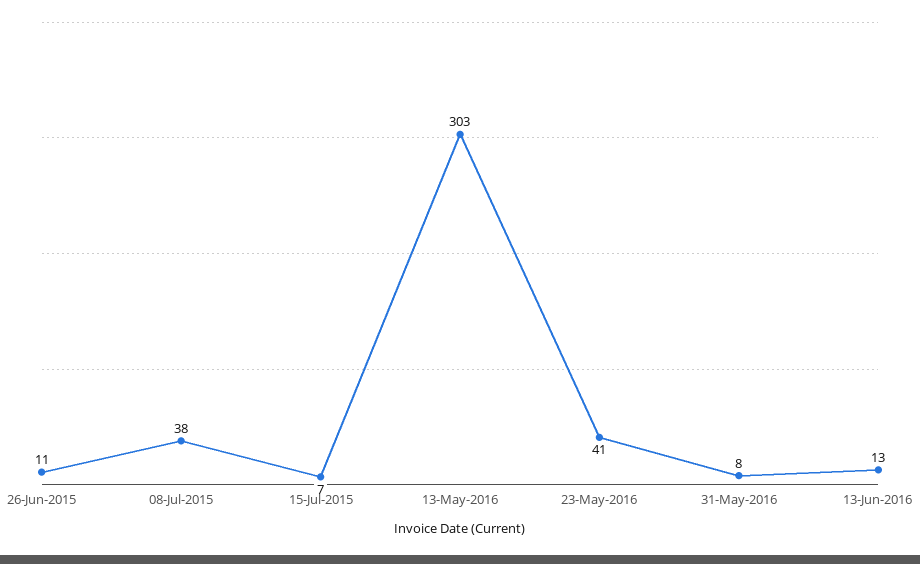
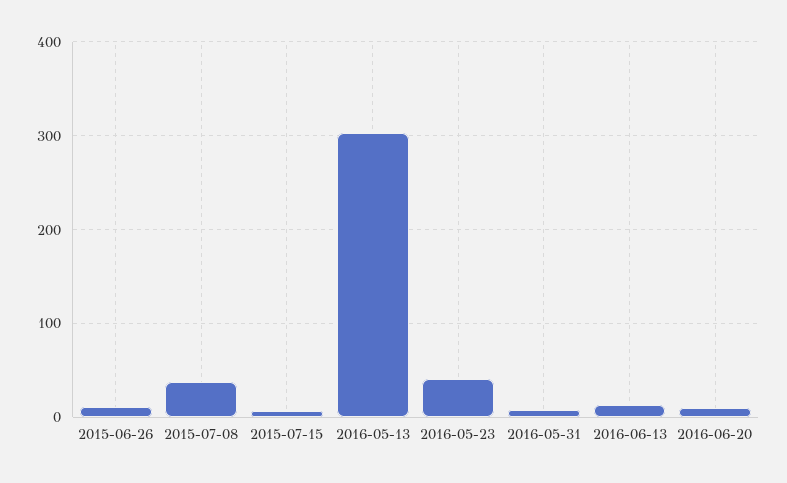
2016-06-20: none -> 10

